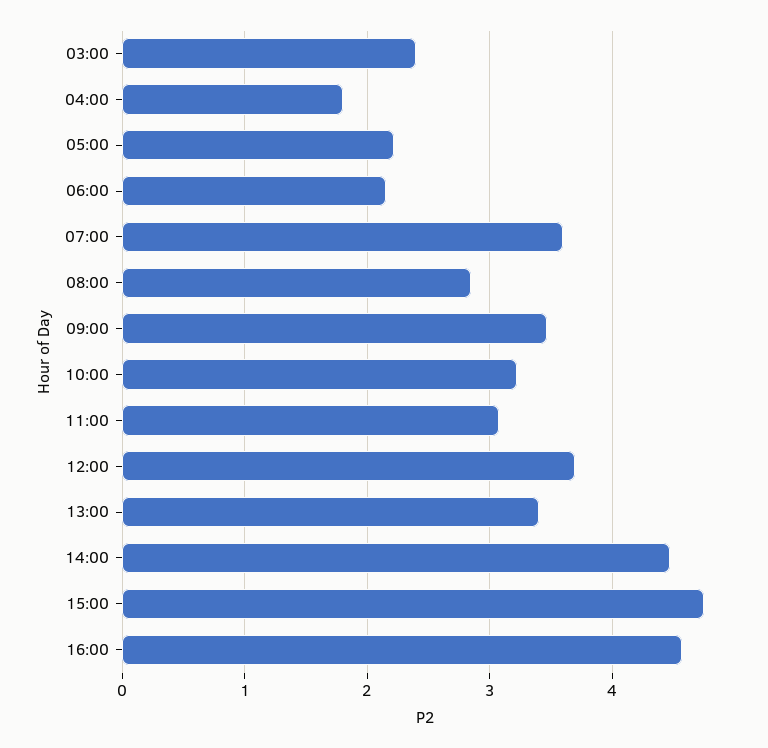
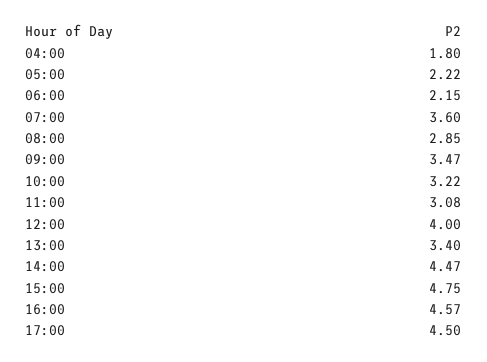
03:00: 2.4 -> none
12:00: 3.7 -> 4
17:00: none -> 4.5

